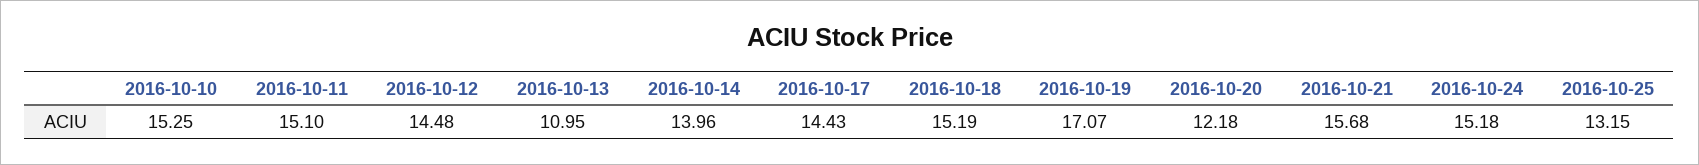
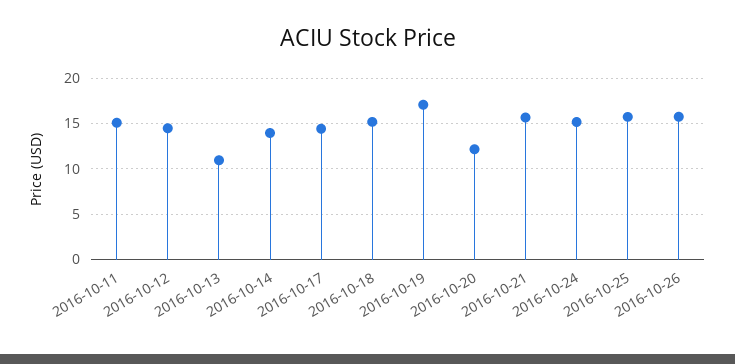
2016-10-10: 15.25 -> none
2016-10-25: 13.15 -> 16
2016-10-26: none -> 16

